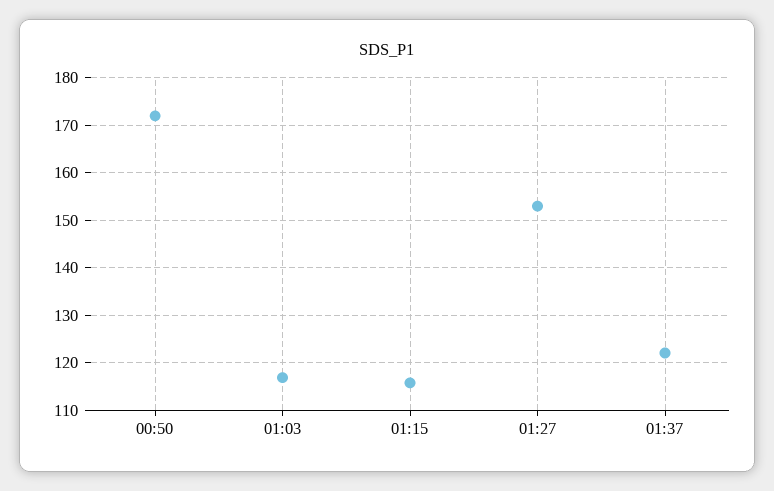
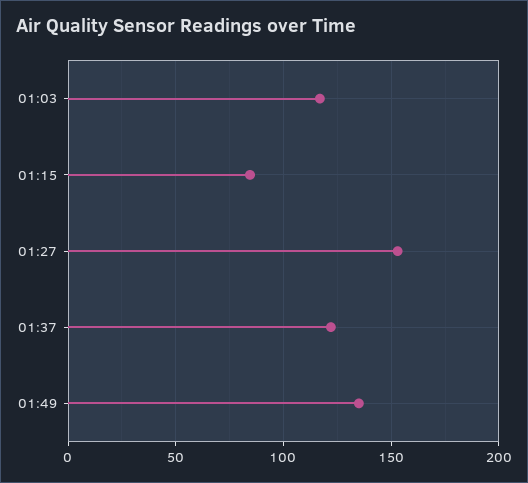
00:50: 172 -> none
01:15: 116 -> 85
01:49: none -> 135

